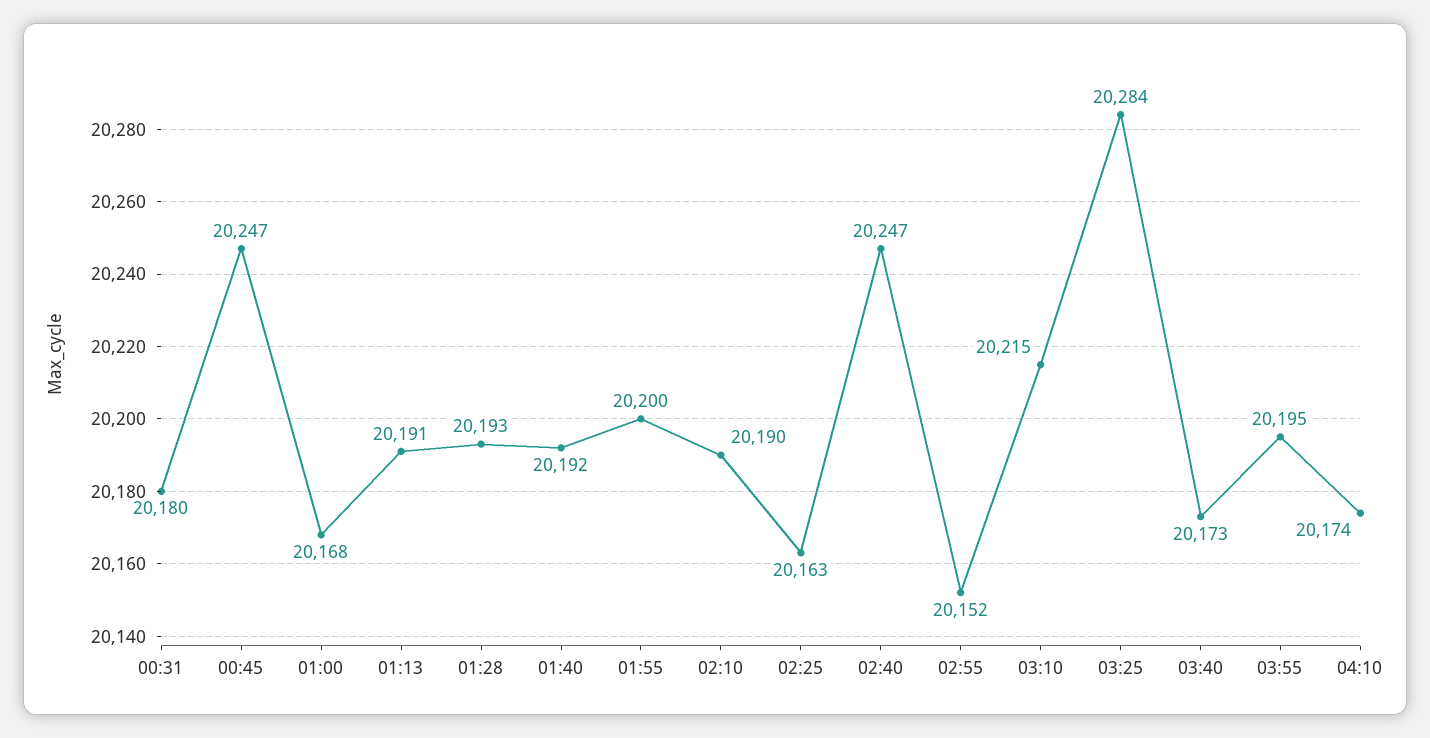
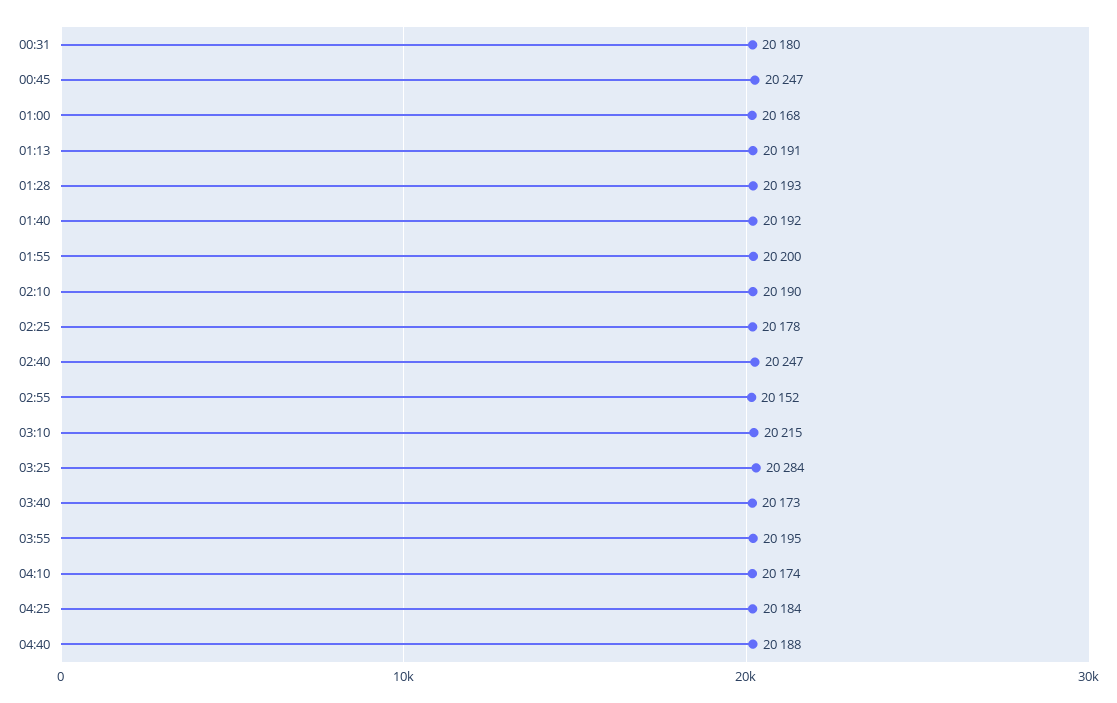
02:25: 20163 -> 20178
04:25: none -> 20184
04:40: none -> 20188

